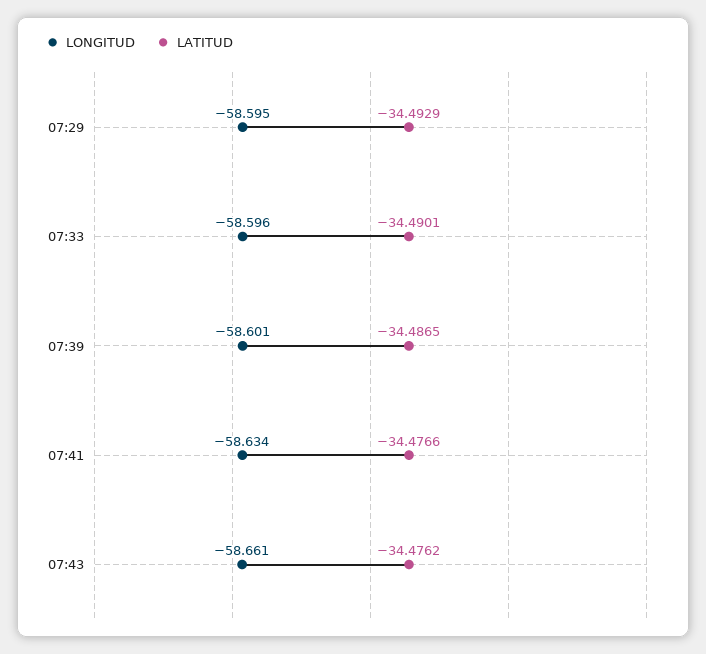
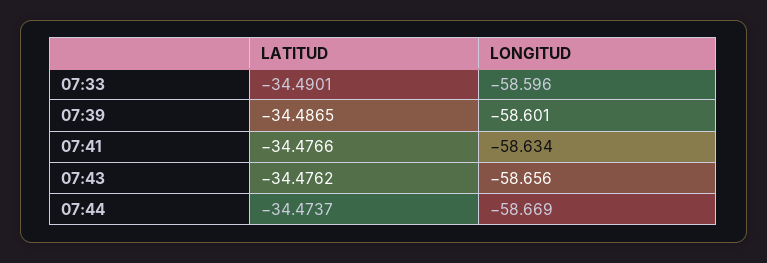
LONGITUD, 07:29: -58.595 -> none
LATITUD, 07:29: -34.4929 -> none
LONGITUD, 07:43: -58.661 -> -58.656
LATITUD, 07:44: none -> -34.4737
LONGITUD, 07:44: none -> -58.669

